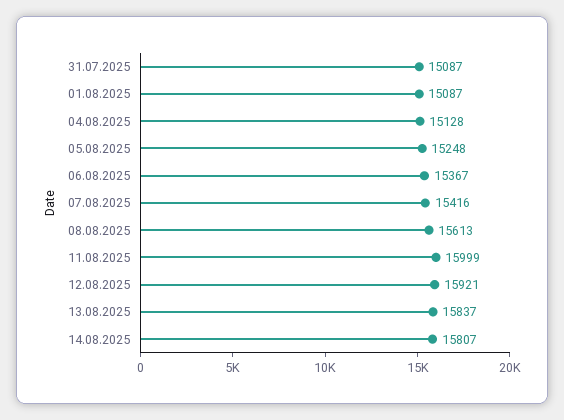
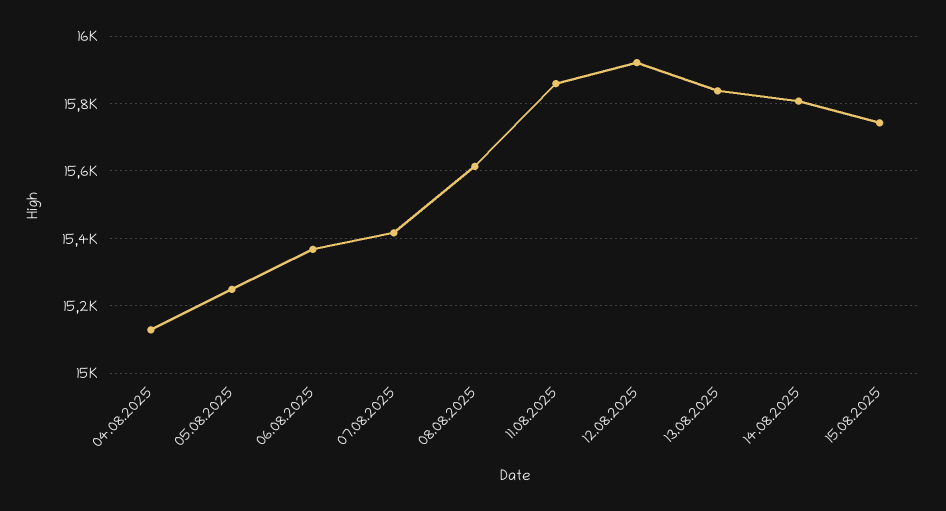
31.07.2025: 15087 -> none
01.08.2025: 15087 -> none
11.08.2025: 15999 -> 15860
15.08.2025: none -> 15740

